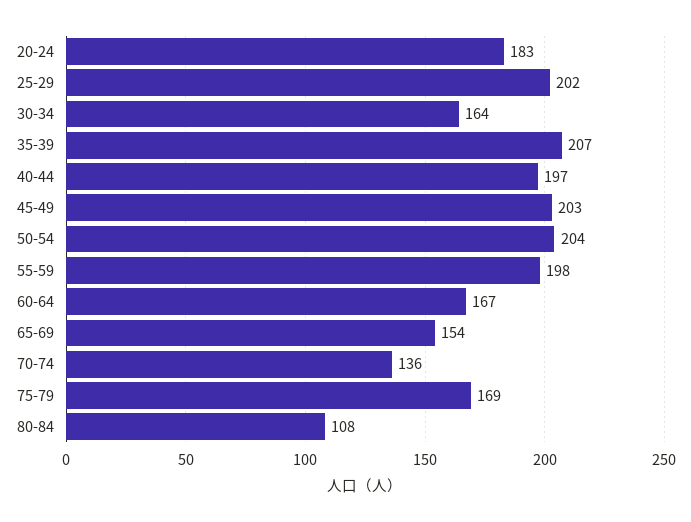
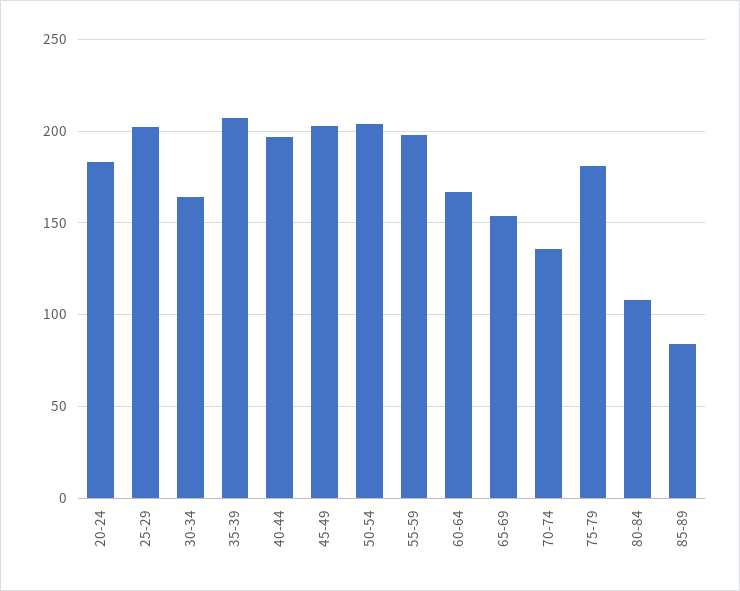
75-79: 169 -> 180
85-89: none -> 85

